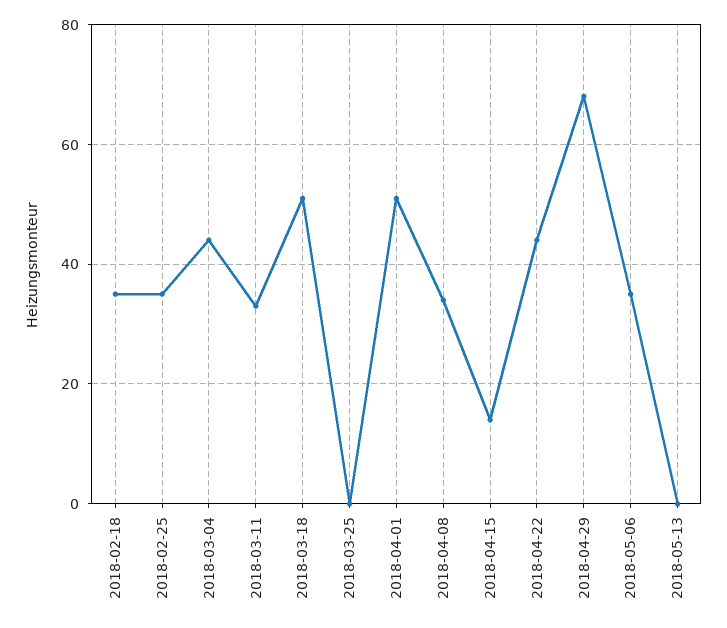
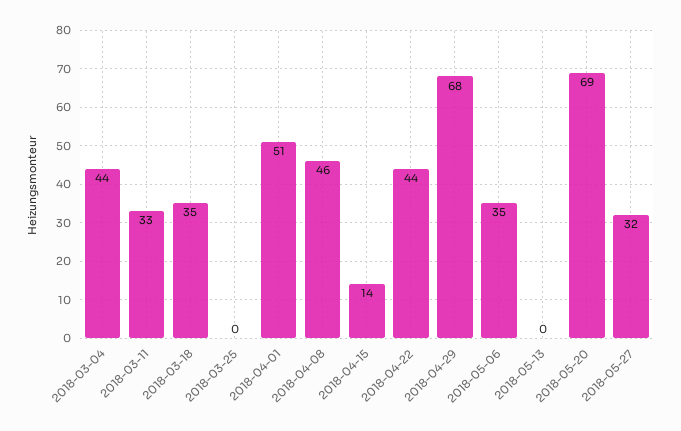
2018-02-18: 35 -> none
2018-02-25: 35 -> none
2018-03-18: 50 -> 35
2018-04-08: 35 -> 46
2018-05-20: none -> 69
2018-05-27: none -> 32

